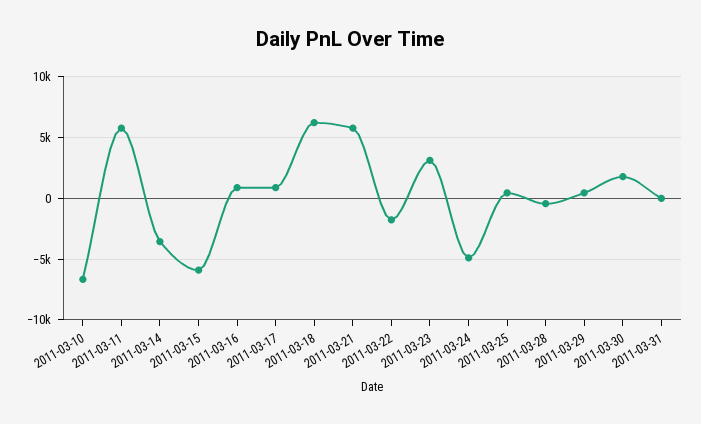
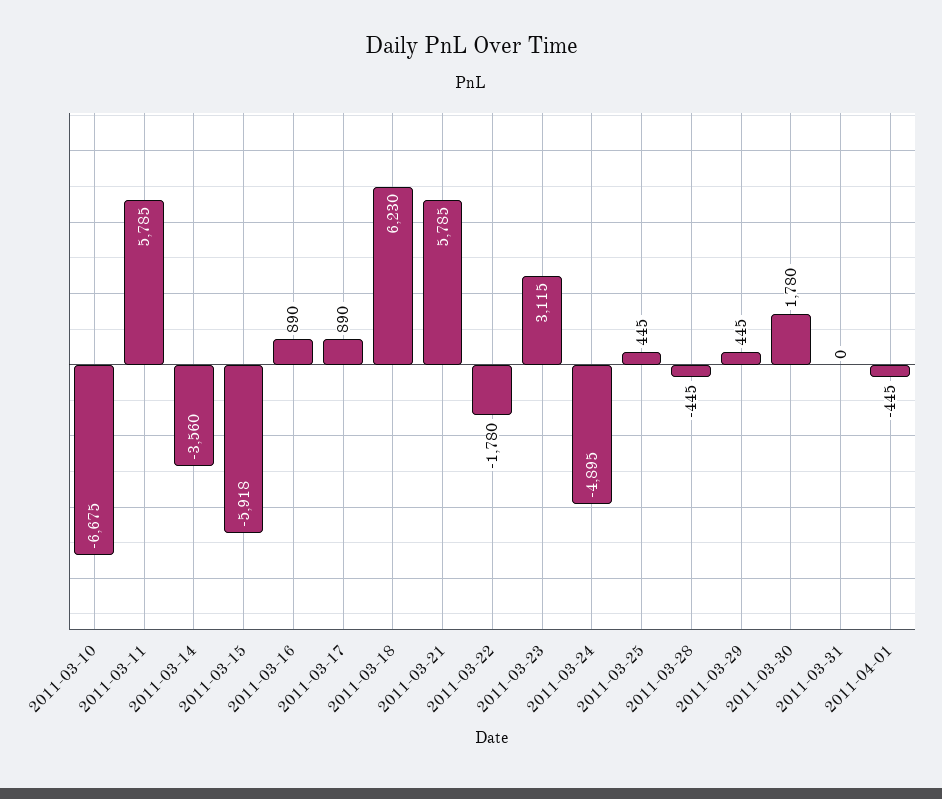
2011-04-01: none -> -445

